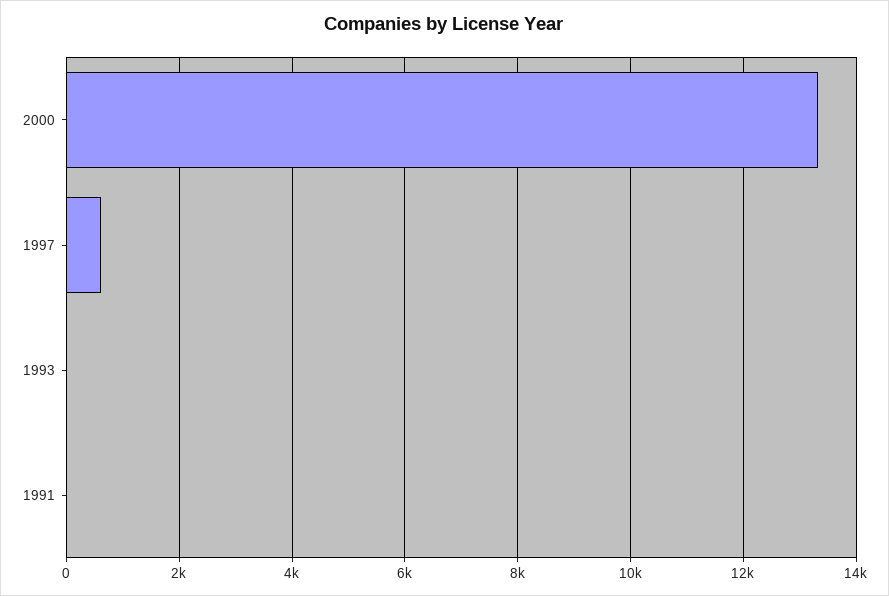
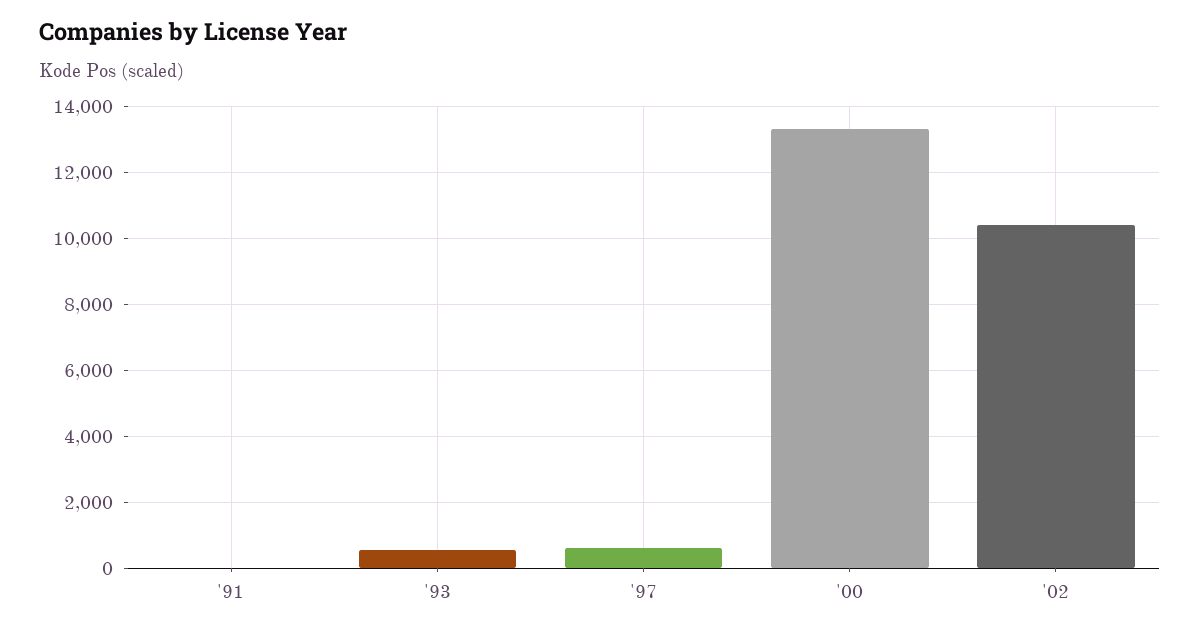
1993: 0 -> 600
'02: none -> 10400

